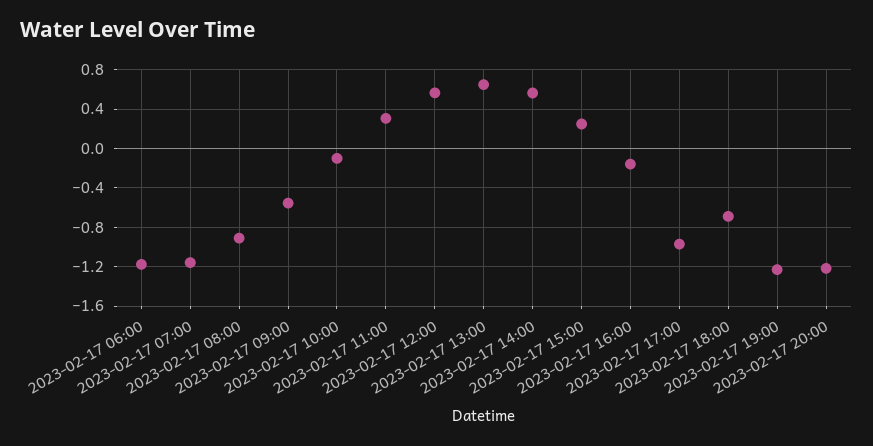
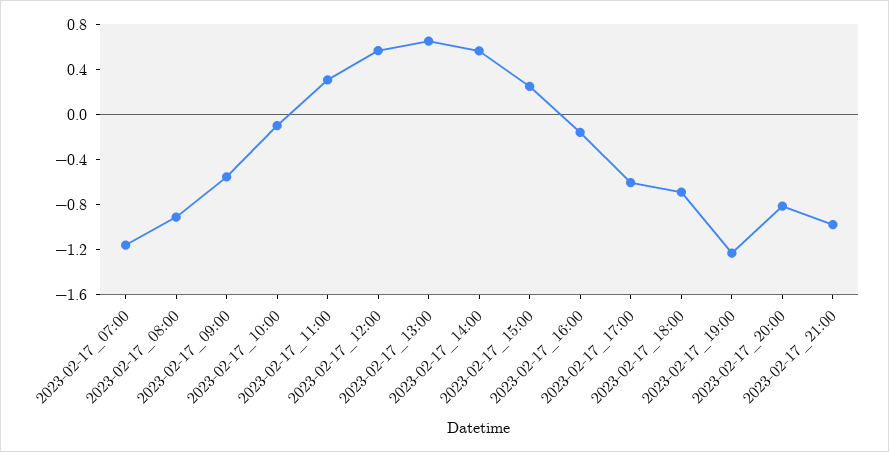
2023-02-17 06:00: -1.2 -> none
2023-02-17 17:00: -1 -> -0.6
2023-02-17 20:00: -1.2 -> -0.8
2023-02-17_21:00: none -> -1

